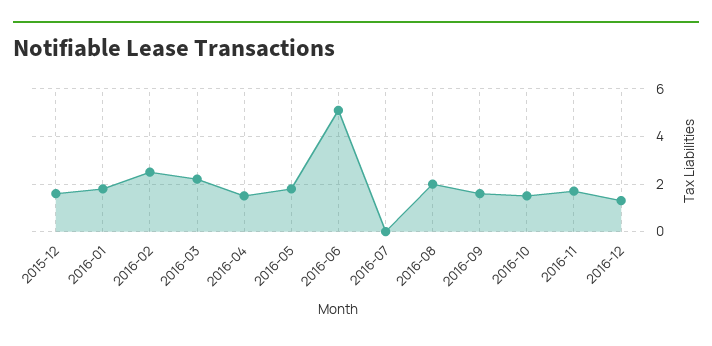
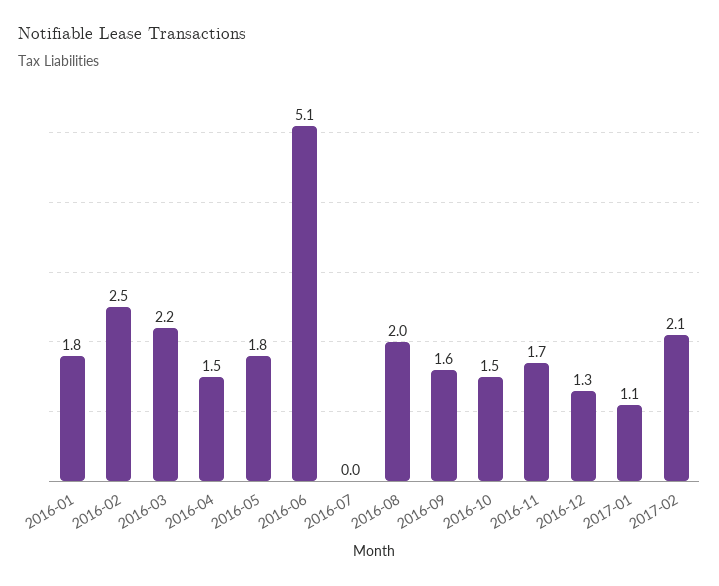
2015-12: 1.5 -> none
2017-01: none -> 1.1
2017-02: none -> 2.1

